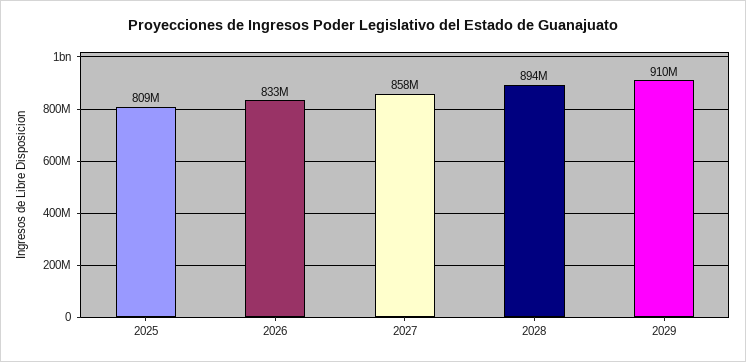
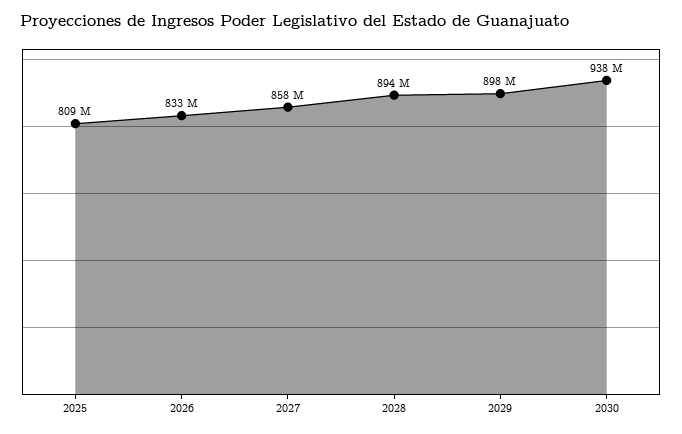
2029: 910000000 -> 898000000
2030: none -> 938000000

